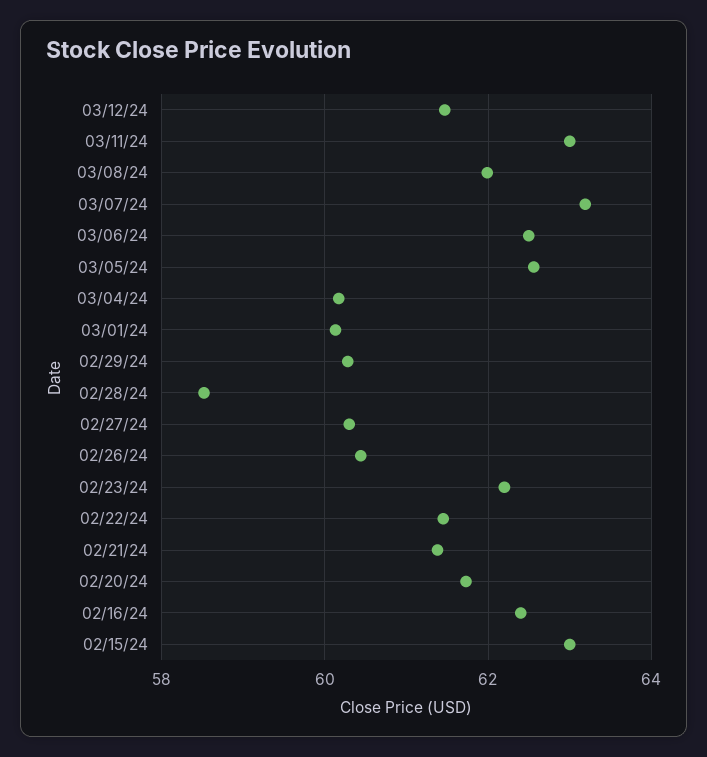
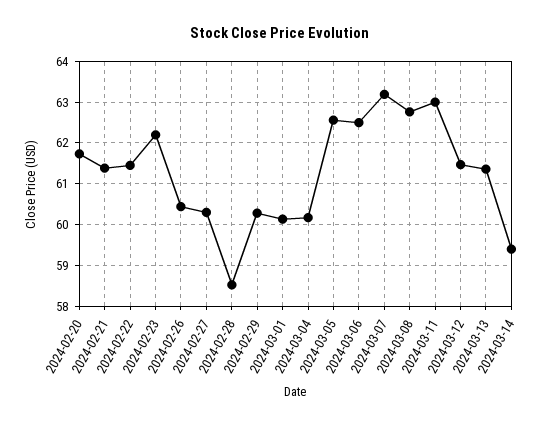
03/08/24: 62 -> 62.8
02/16/24: 62.4 -> none
02/15/24: 63 -> none
2024-03-13: none -> 61.4
2024-03-14: none -> 59.4

